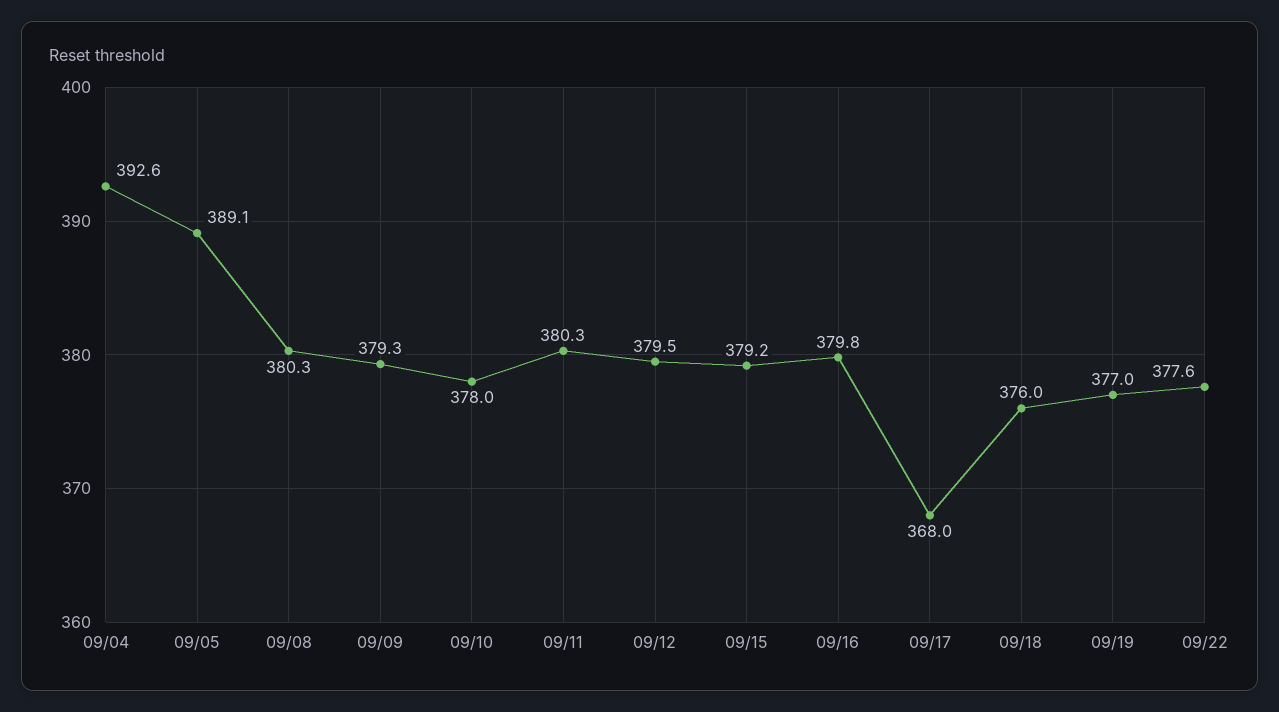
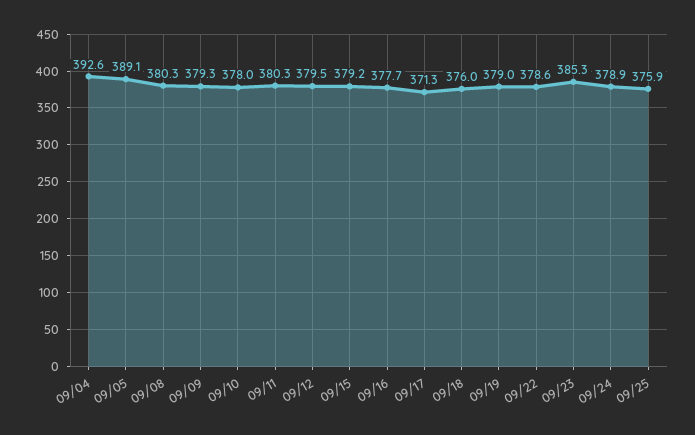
09/16: 379.8 -> 377.7
09/17: 368 -> 371.3
09/19: 377 -> 379
09/22: 377.6 -> 378.6
09/23: none -> 385.3
09/24: none -> 378.9
09/25: none -> 375.9

